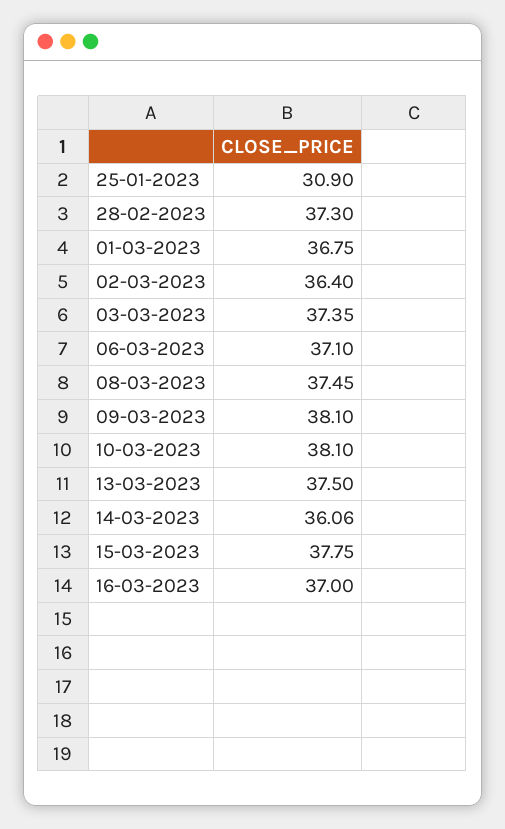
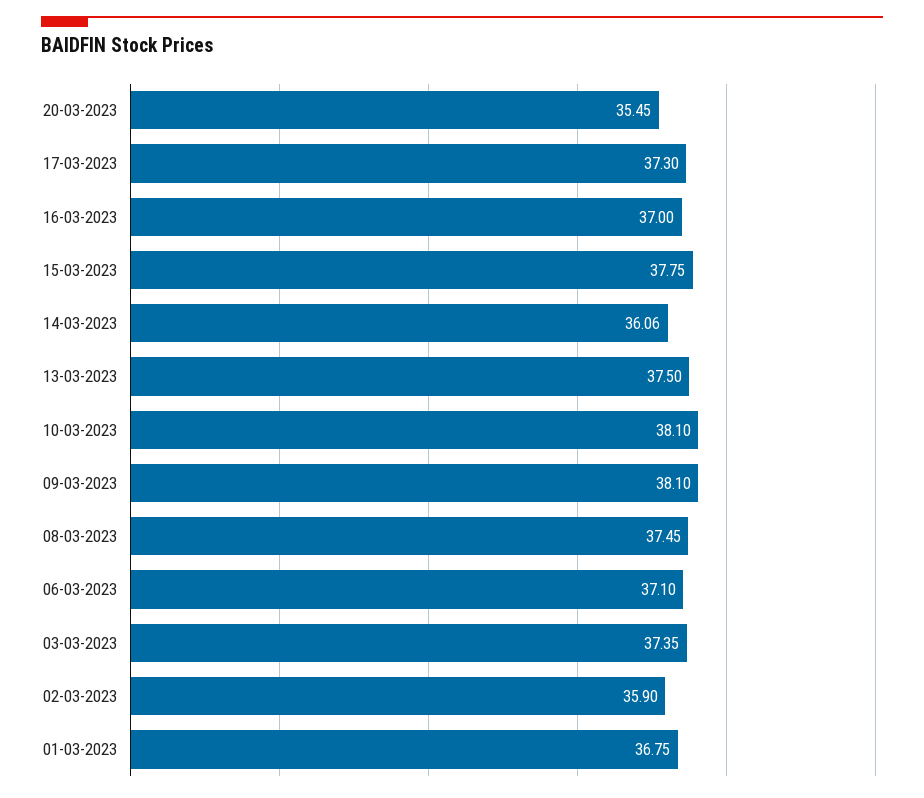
25-01-2023: 30.9 -> none
28-02-2023: 37.3 -> none
02-03-2023: 36.4 -> 35.9
20-03-2023: none -> 35.45
17-03-2023: none -> 37.3

